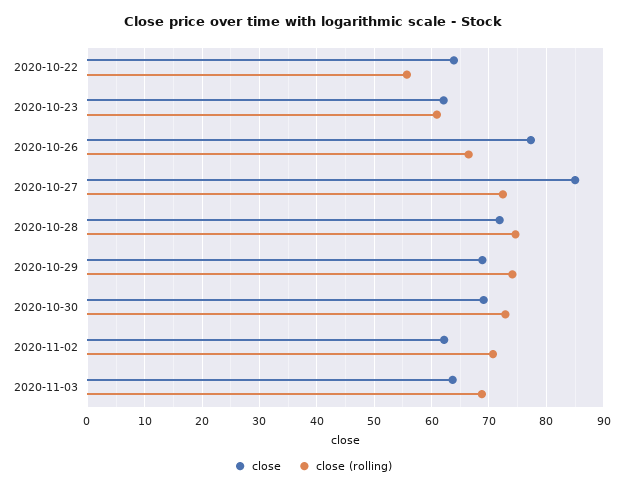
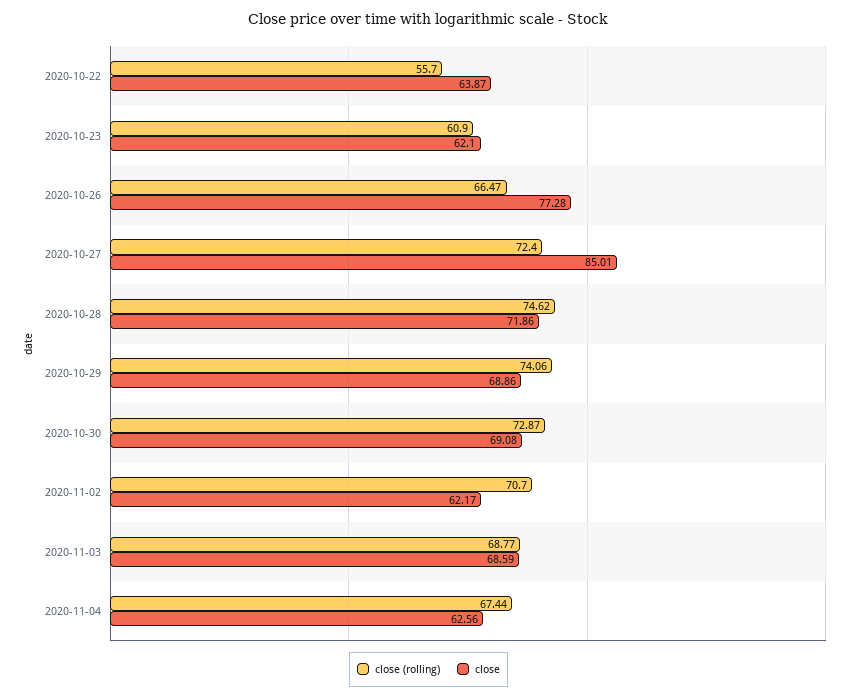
close, 2020-11-03: 64 -> 68.59
close (rolling), 2020-11-04: none -> 67.44
close, 2020-11-04: none -> 62.56

